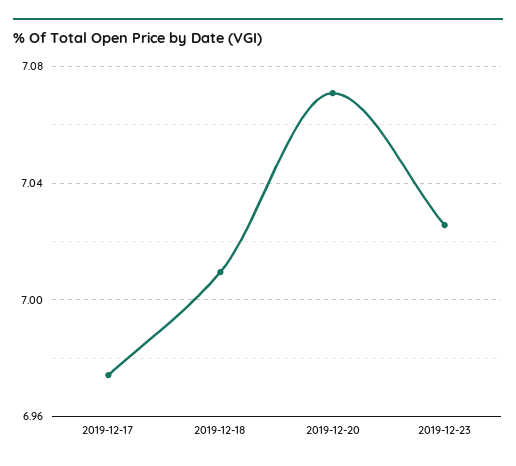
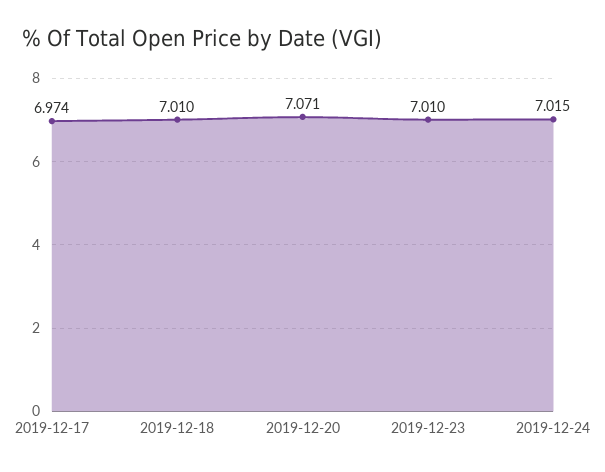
2019-12-23: 7.025 -> 7.01
2019-12-24: none -> 7.015

